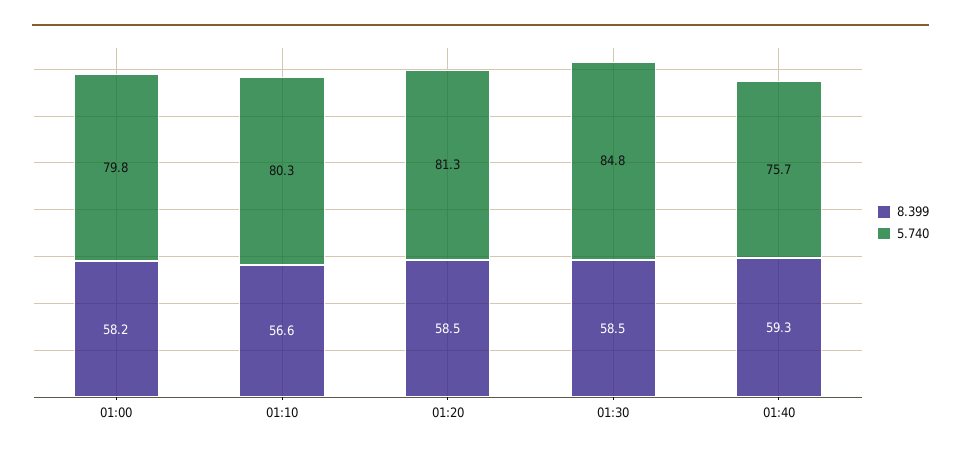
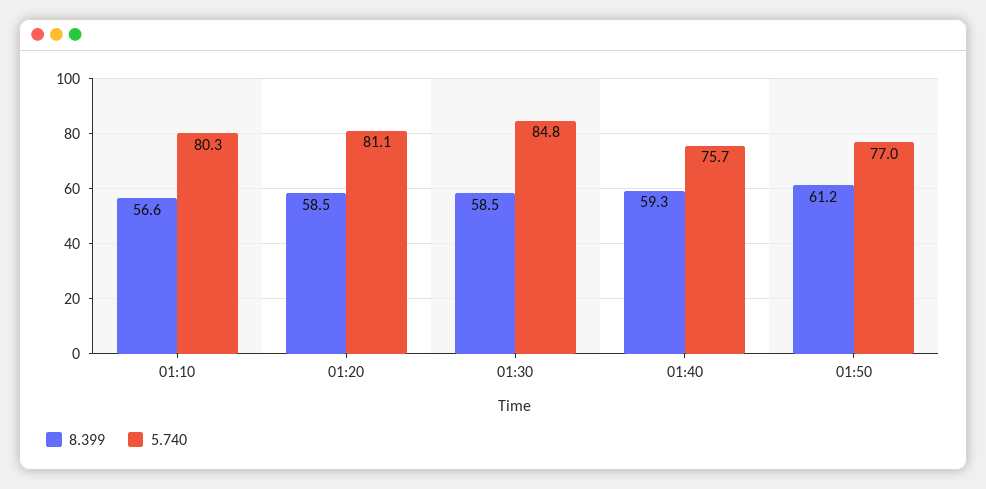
8.399, 01:00: 58.2 -> none
5.740, 01:00: 79.8 -> none
5.740, 01:20: 81.3 -> 81.1
8.399, 01:50: none -> 61.2
5.740, 01:50: none -> 77

